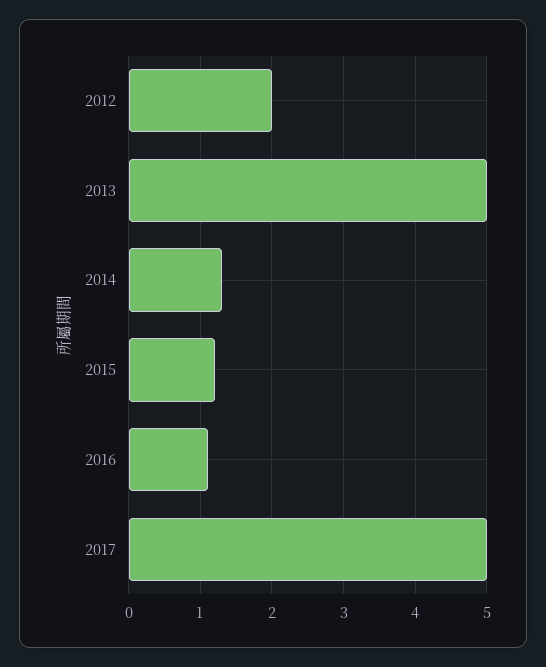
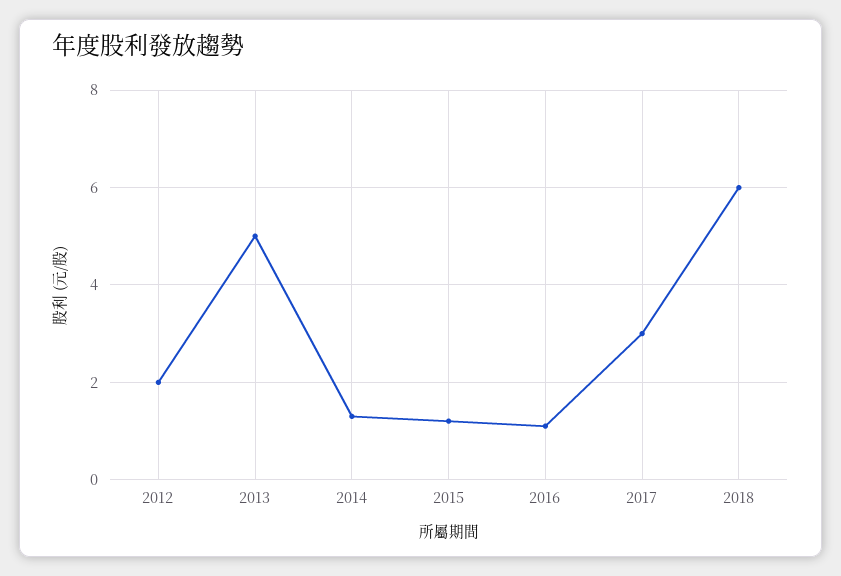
2017: 5 -> 3
2018: none -> 6

